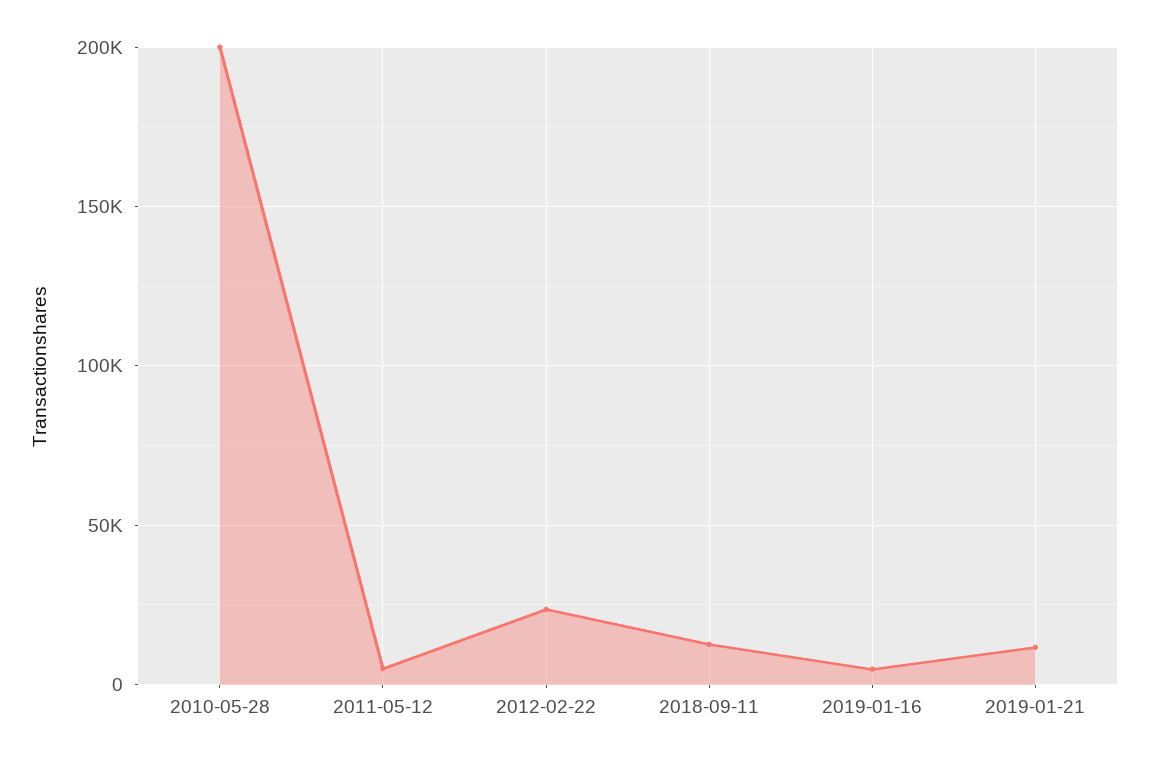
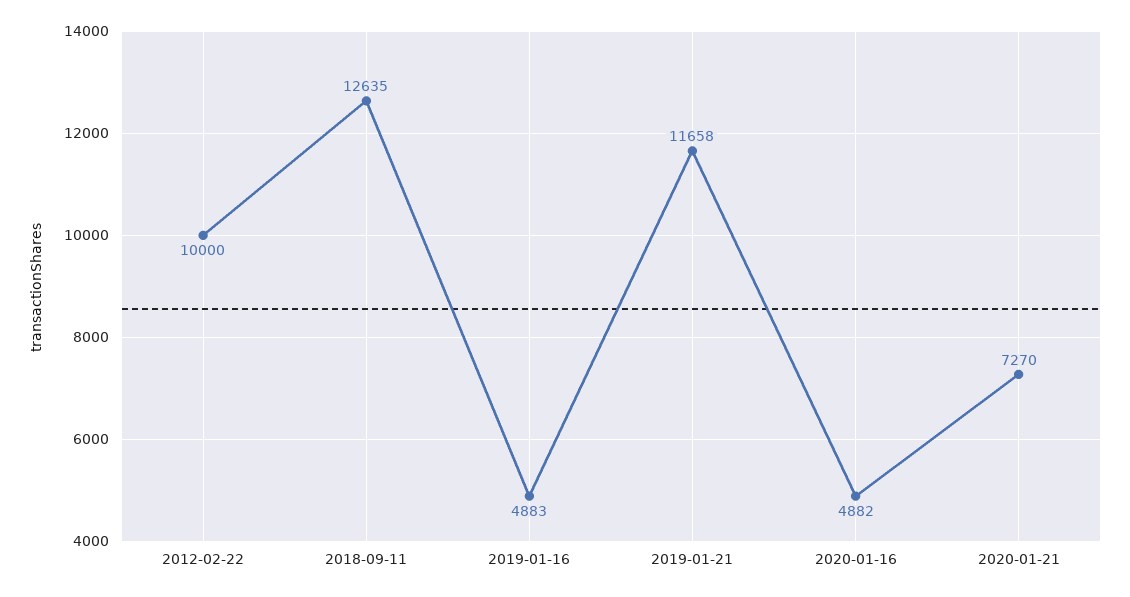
2010-05-28: 200000 -> none
2011-05-12: 5000 -> none
2012-02-22: 25000 -> 10000
2020-01-16: none -> 4882
2020-01-21: none -> 7270

